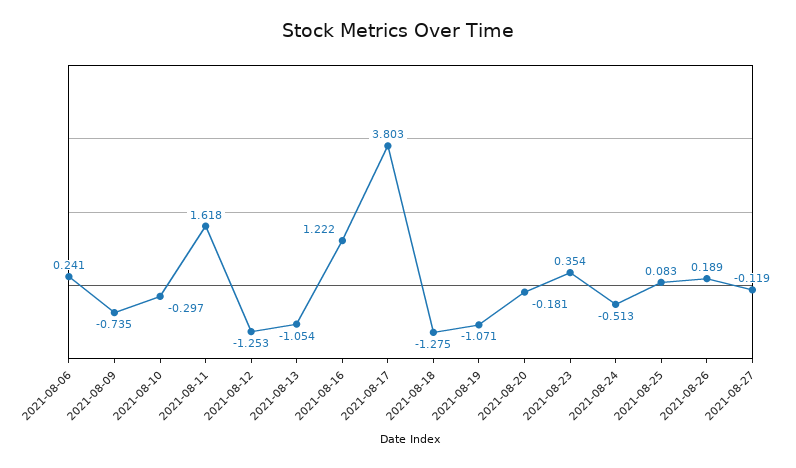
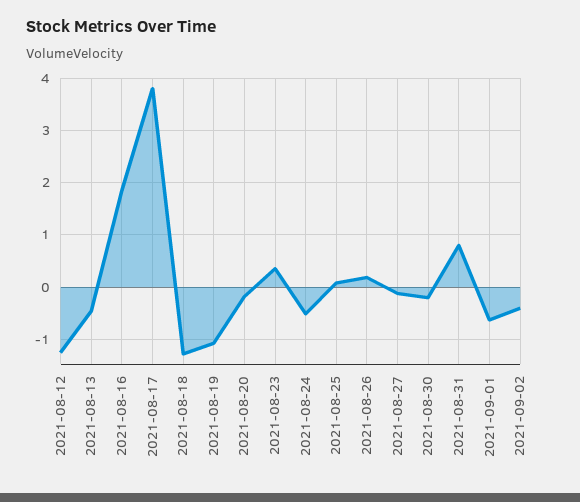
2021-08-06: 0.241 -> none
2021-08-09: -0.735 -> none
2021-08-10: -0.297 -> none
2021-08-11: 1.618 -> none
2021-08-13: -1.054 -> -0.4
2021-08-16: 1.222 -> 1.8
2021-08-30: none -> -0.2
2021-08-31: none -> 0.8
2021-09-01: none -> -0.6
2021-09-02: none -> -0.4

